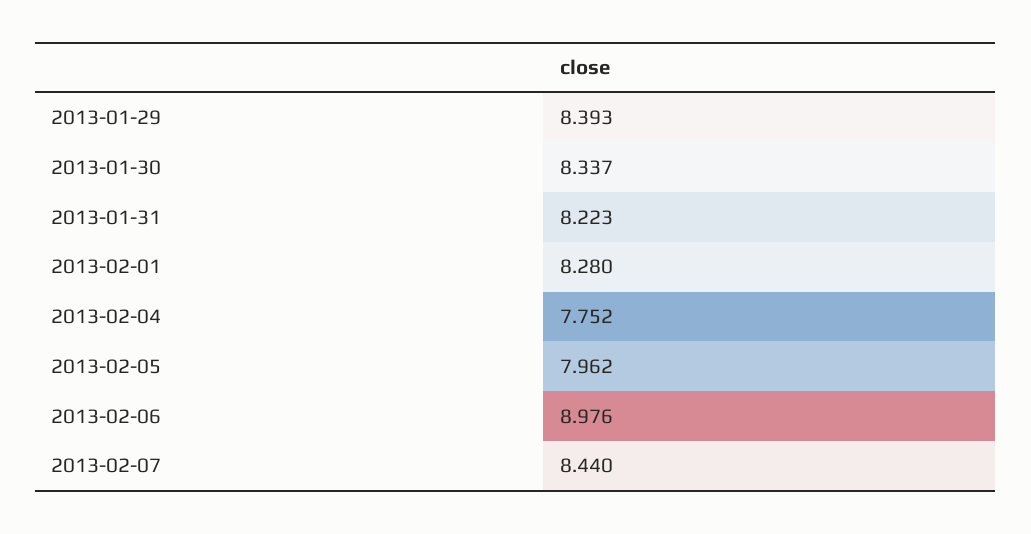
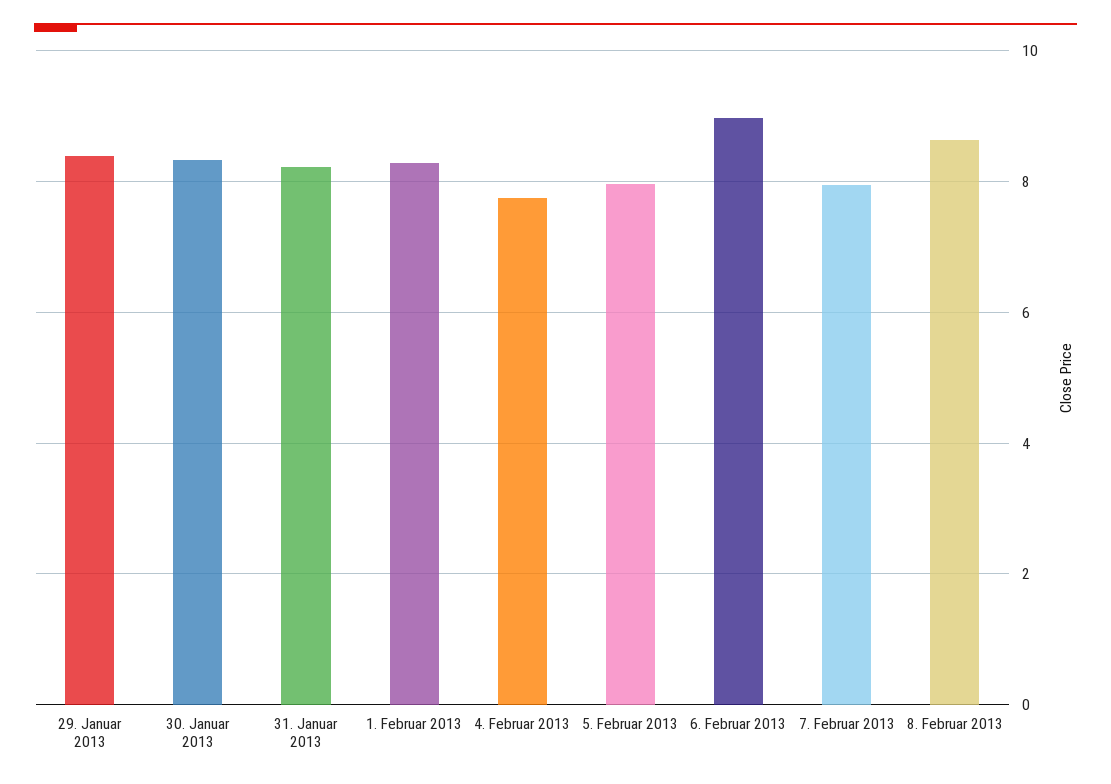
2013-02-07: 8.44 -> 8
8. Februar 2013: none -> 8.6

